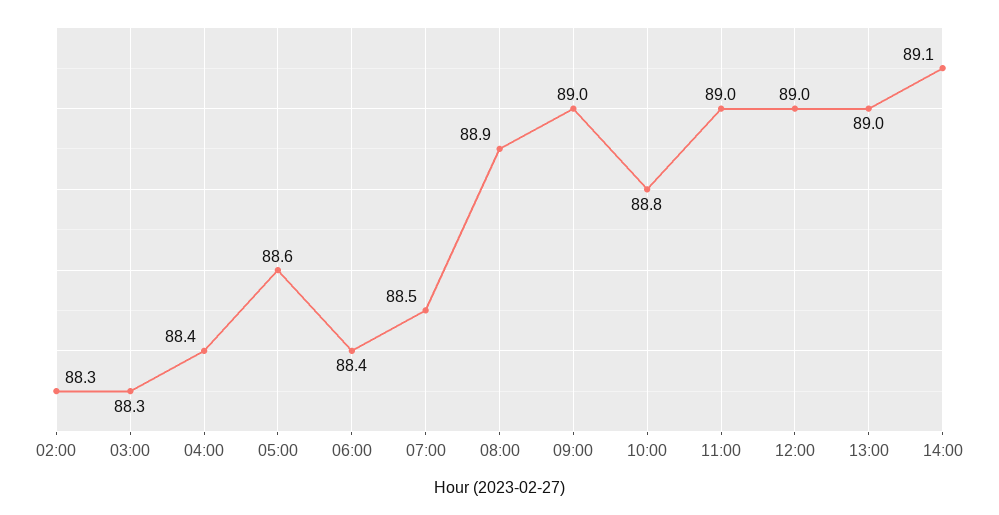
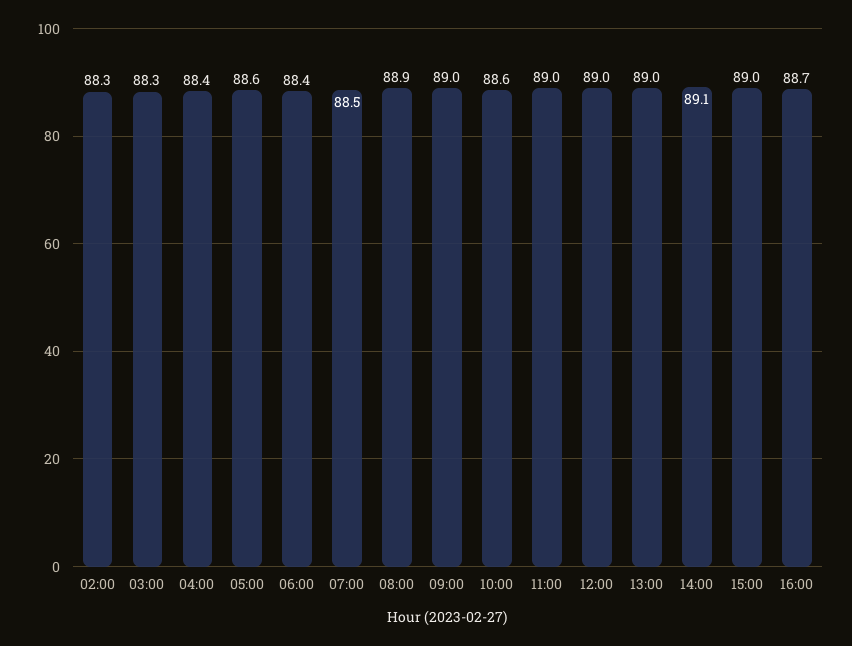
10:00: 88.8 -> 88.6
15:00: none -> 89
16:00: none -> 88.7

